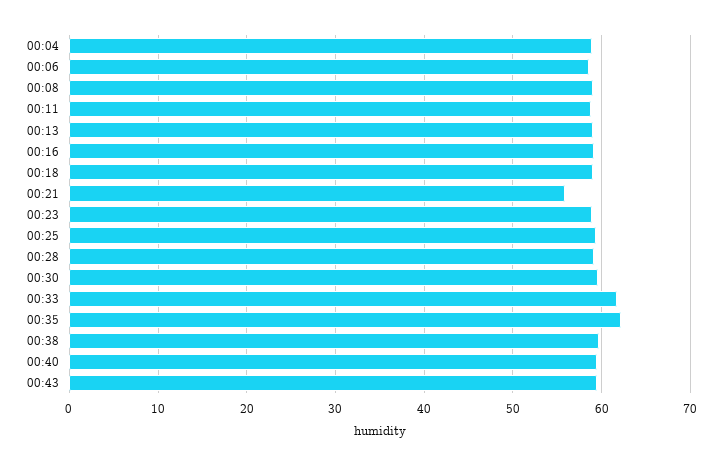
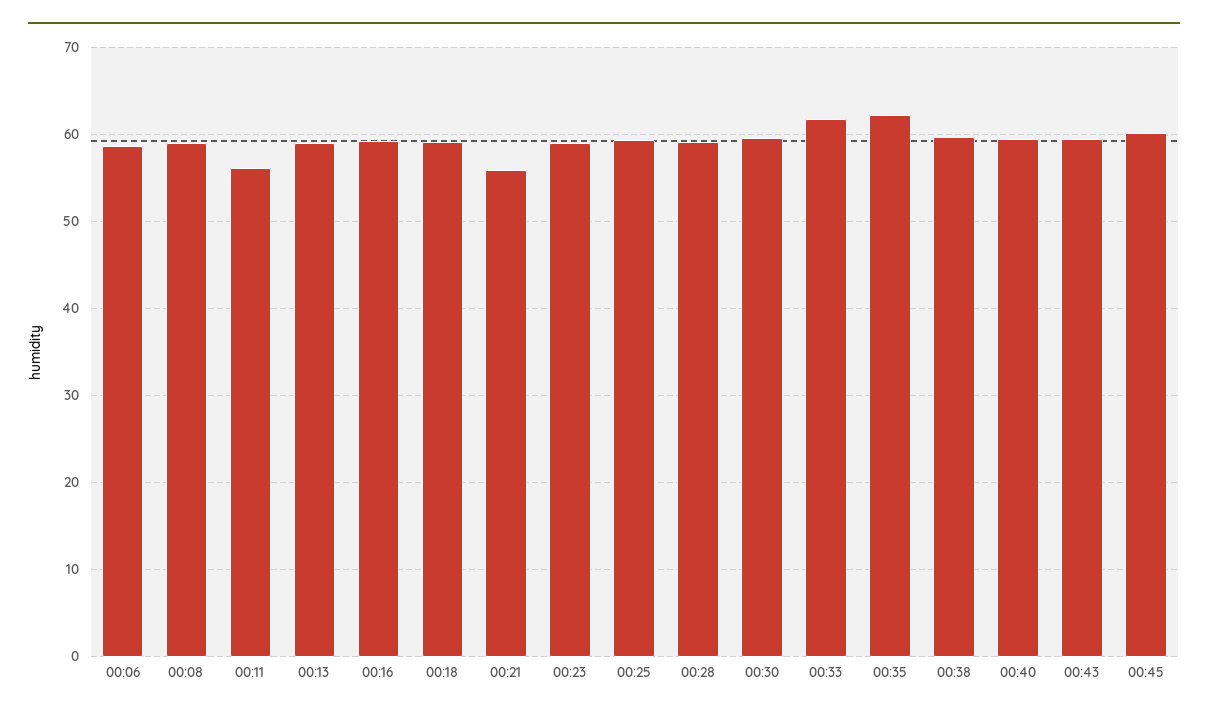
00:04: 59 -> none
00:11: 59 -> 56
00:45: none -> 60

